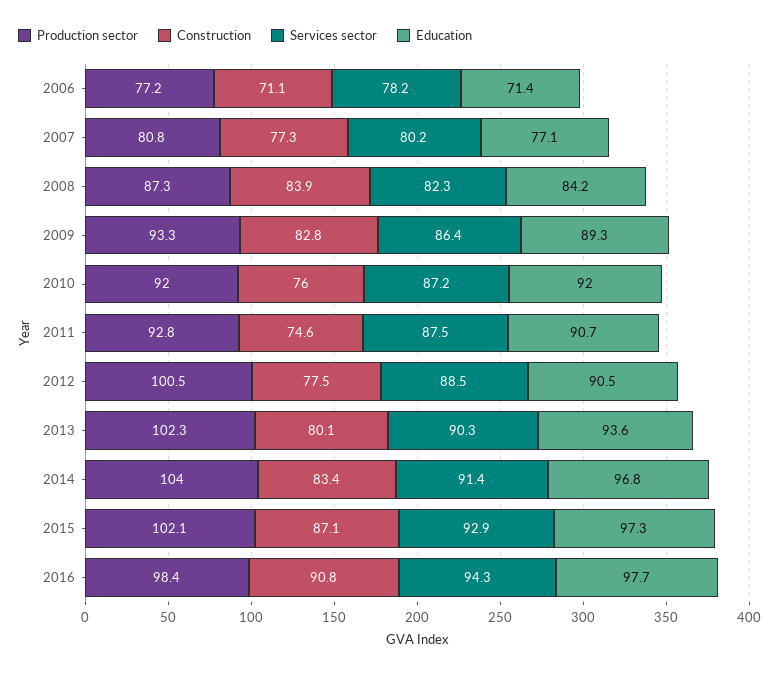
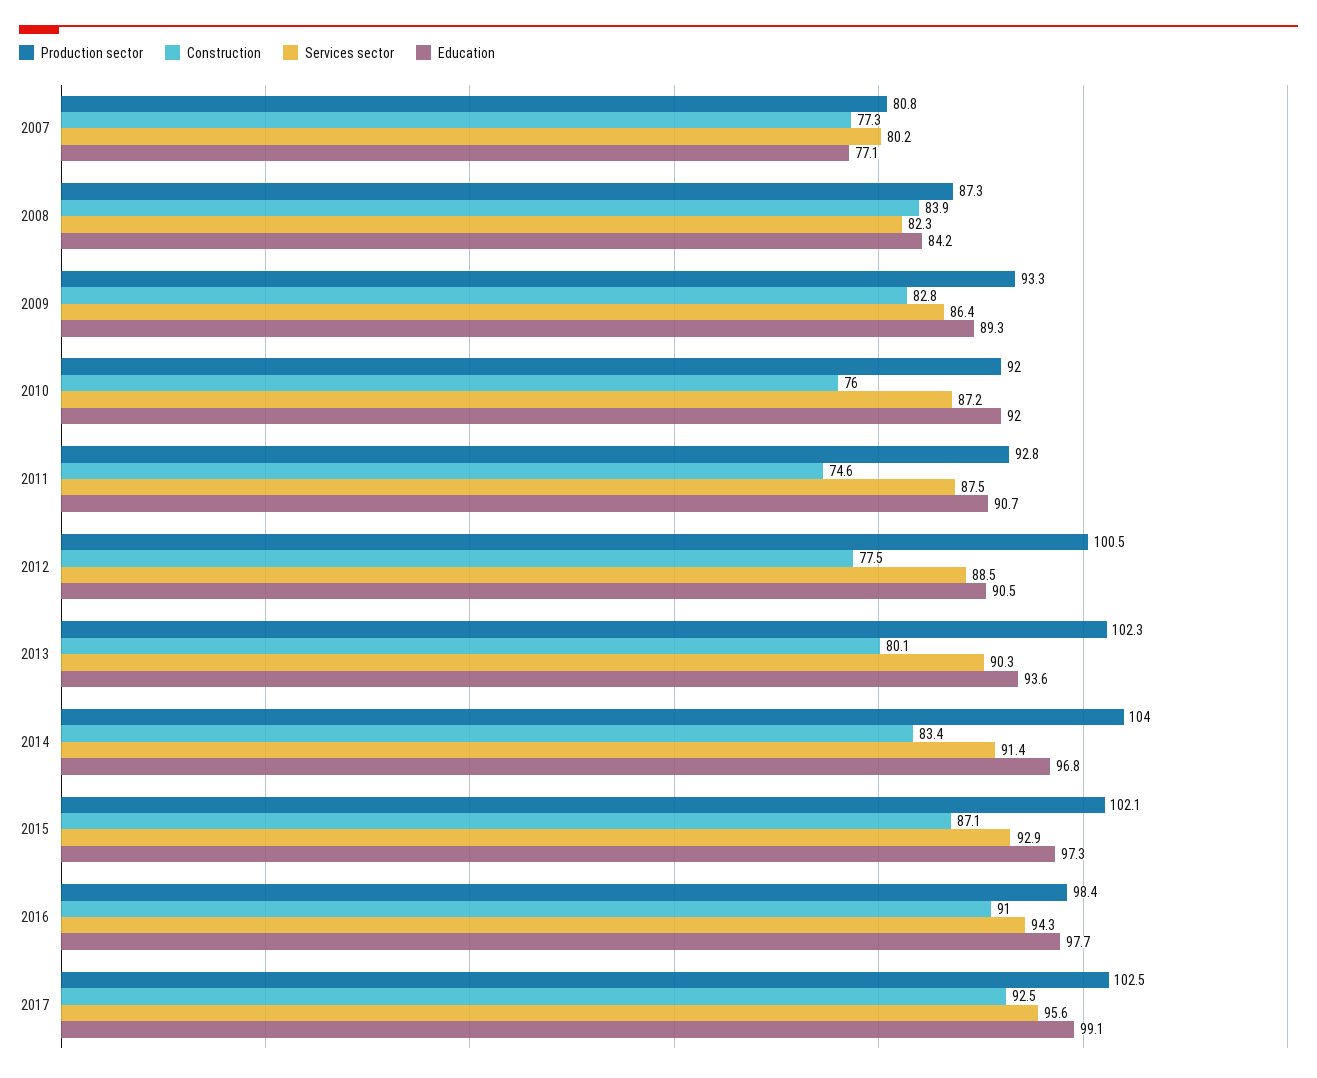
Production sector, 2006: 77.2 -> none
Construction, 2006: 71.1 -> none
Services sector, 2006: 78.2 -> none
Education, 2006: 71.4 -> none
Construction, 2016: 90.8 -> 91
Production sector, 2017: none -> 102.5
Construction, 2017: none -> 92.5
Services sector, 2017: none -> 95.6
Education, 2017: none -> 99.1

